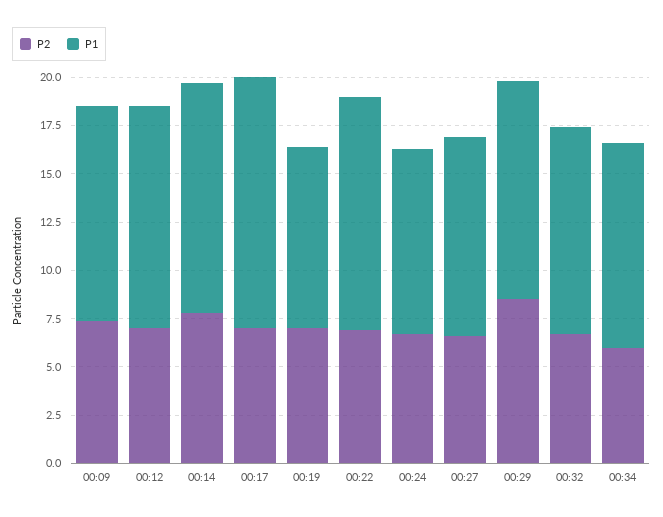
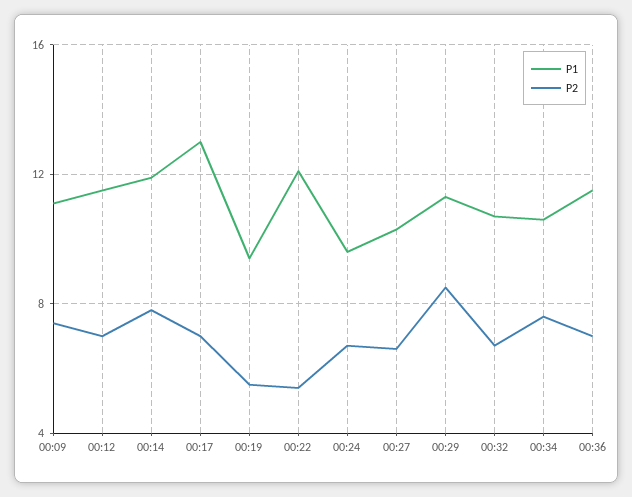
P2, 00:19: 7 -> 5.5
P2, 00:22: 7 -> 5.5
P2, 00:34: 6 -> 7.5
P1, 00:36: none -> 11.5
P2, 00:36: none -> 7

